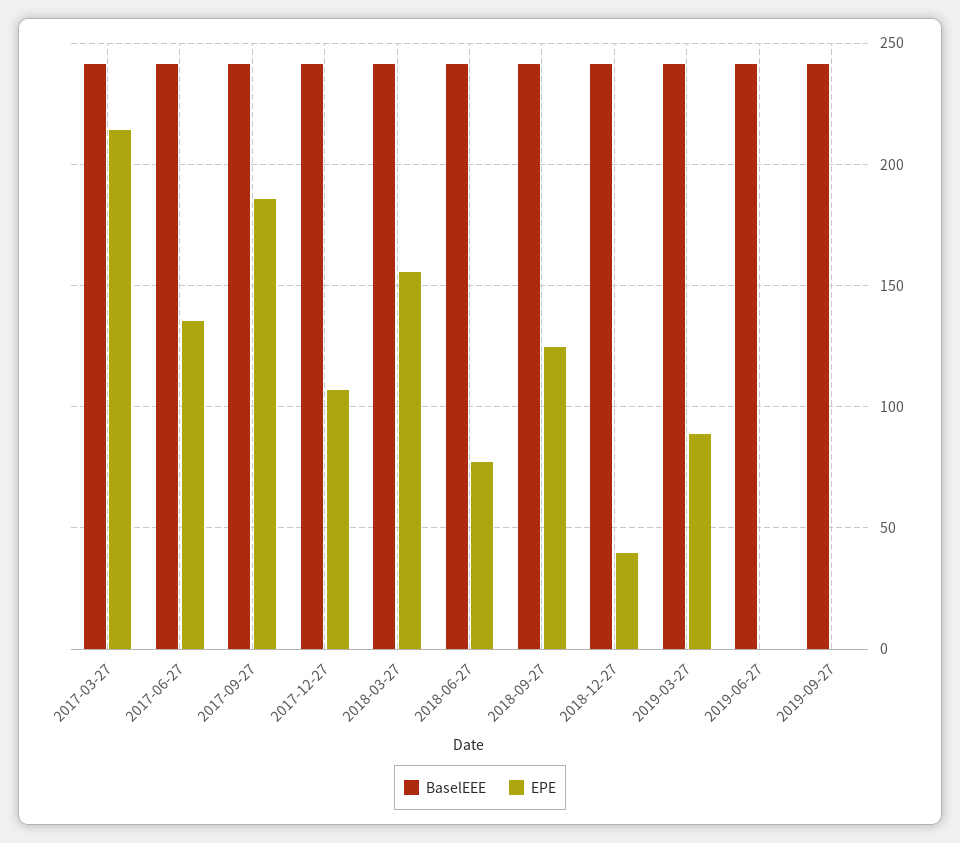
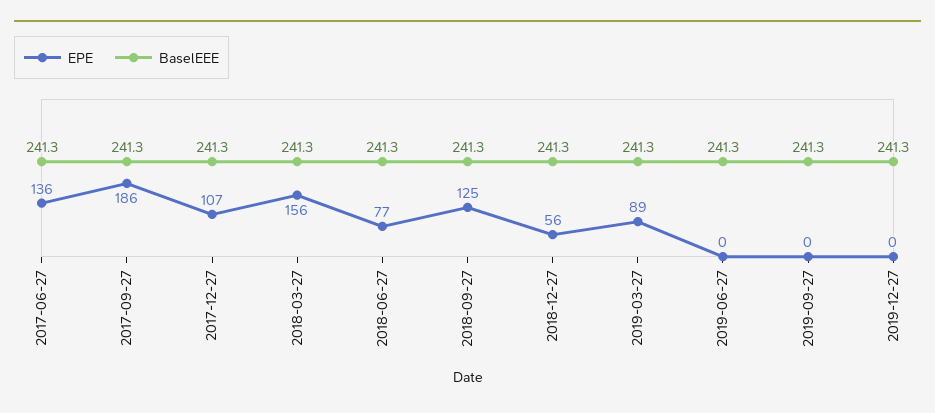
BaselEEE, 2017-03-27: 240 -> none
EPE, 2017-03-27: 215 -> none
EPE, 2018-12-27: 40 -> 56
EPE, 2019-12-27: none -> 0
BaselEEE, 2019-12-27: none -> 241.3

